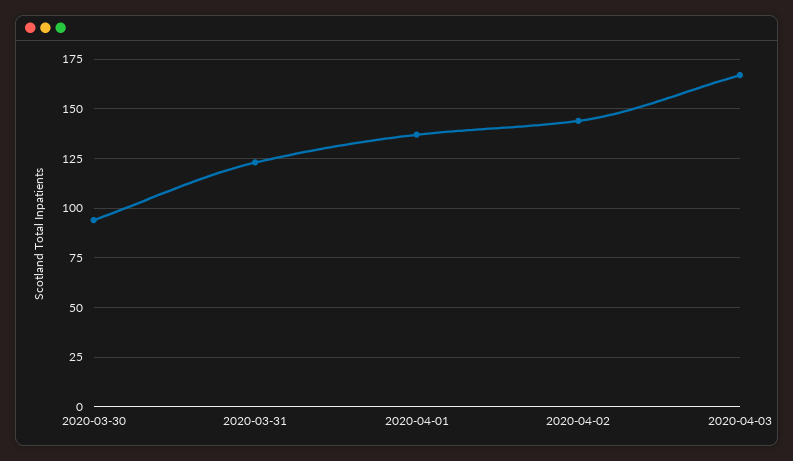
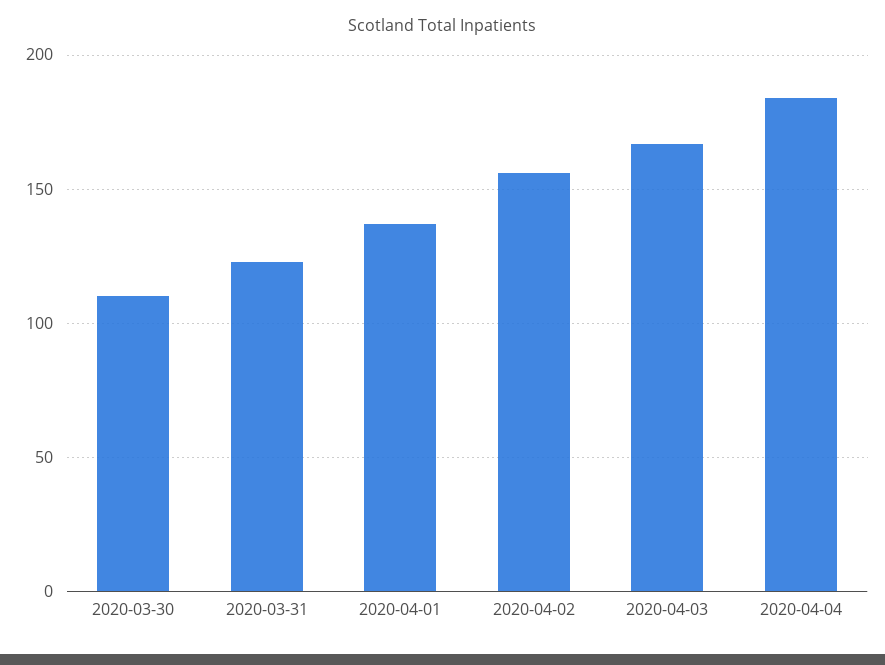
2020-03-30: 95 -> 110
2020-04-02: 145 -> 155
2020-04-04: none -> 185

